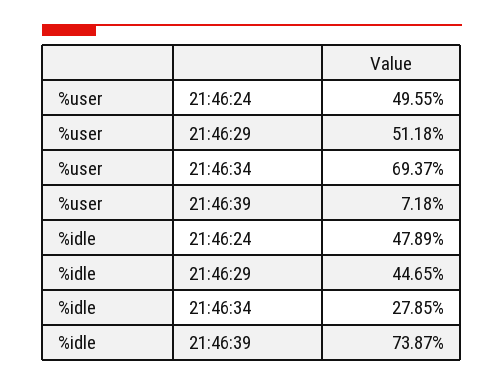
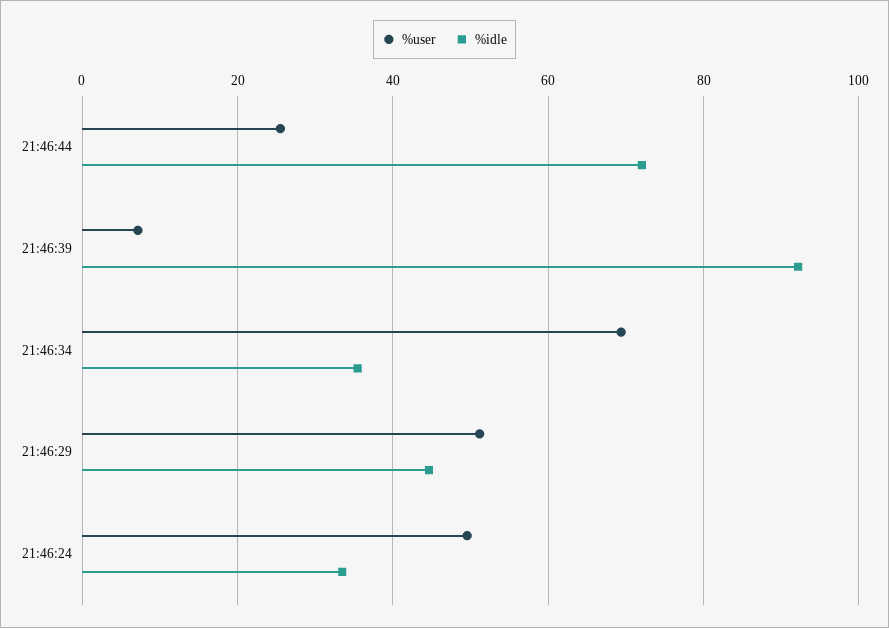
%idle, 21:46:24: 47.89 -> 34
%idle, 21:46:34: 27.85 -> 36
%idle, 21:46:39: 73.87 -> 92
%user, 21:46:44: none -> 26
%idle, 21:46:44: none -> 72

